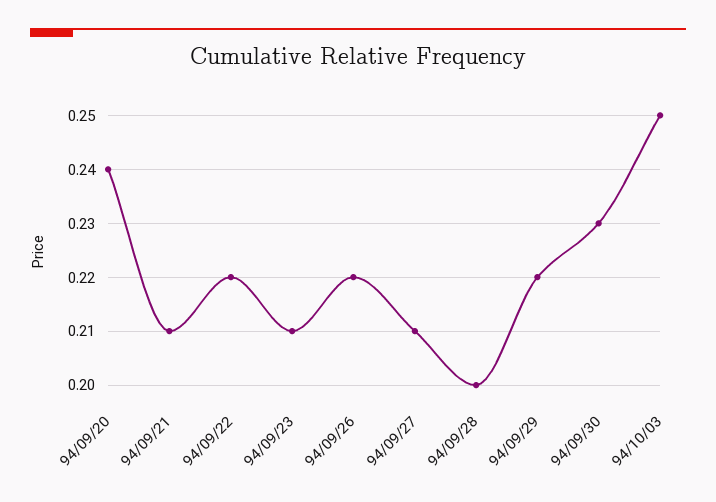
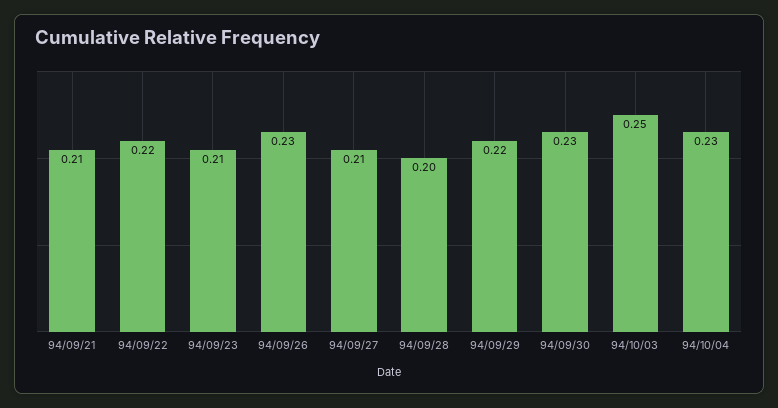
94/09/20: 0.24 -> none
94/09/26: 0.22 -> 0.23
94/10/04: none -> 0.23

